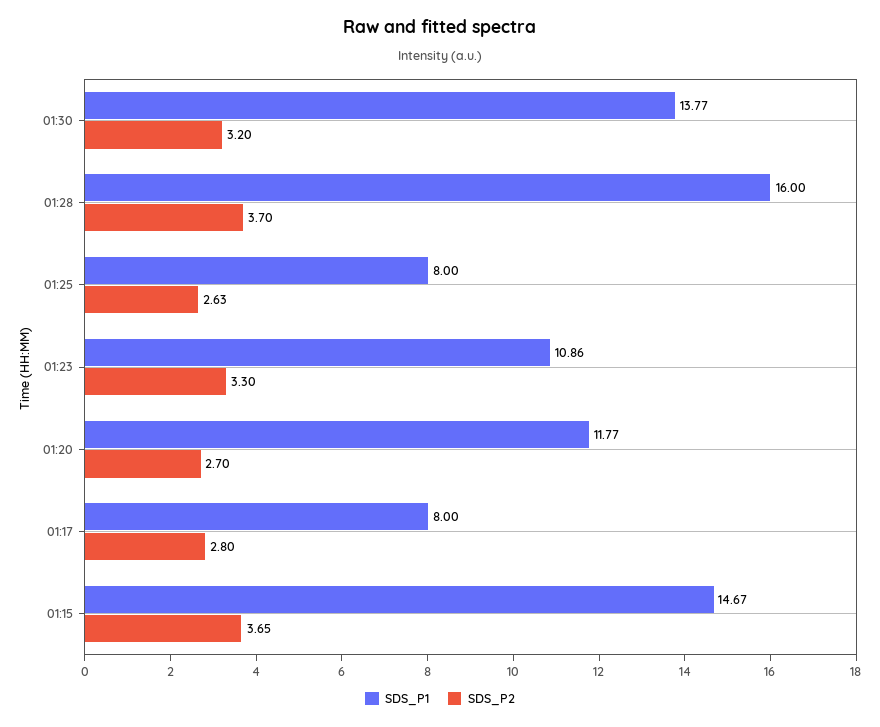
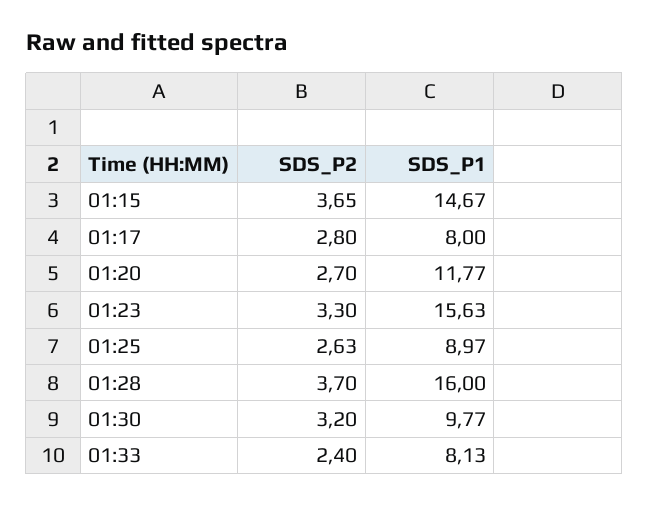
SDS_P1, 01:30: 13.77 -> 9.77
SDS_P1, 01:25: 8 -> 8.97
SDS_P1, 01:23: 10.86 -> 15.63
SDS_P2, 01:33: none -> 2.4
SDS_P1, 01:33: none -> 8.13

